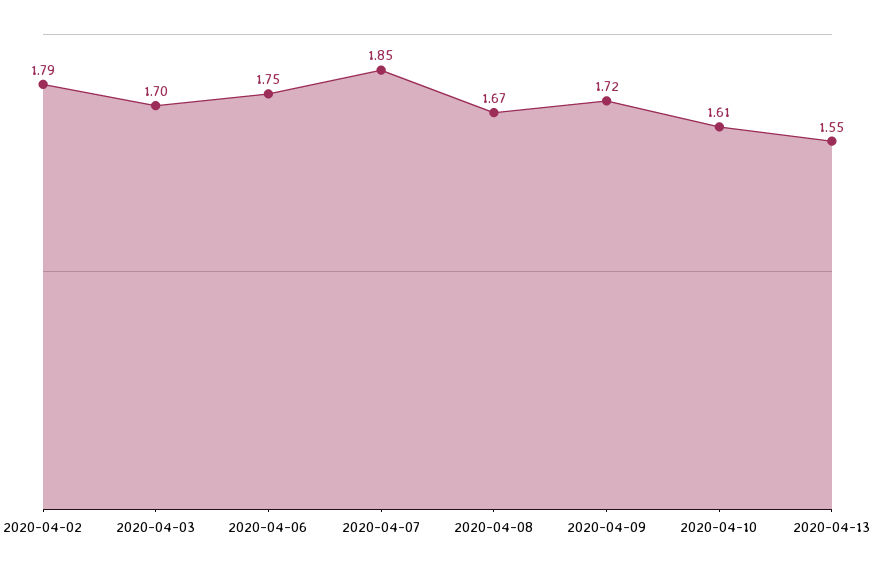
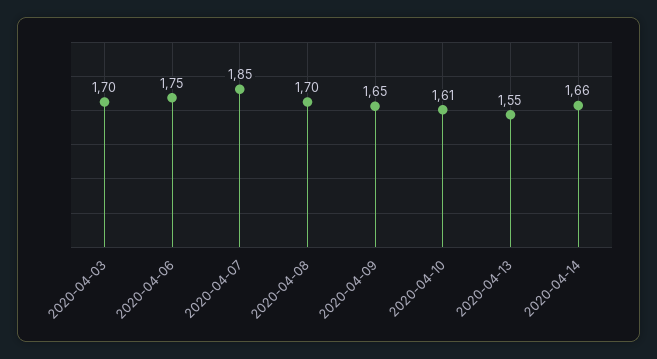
2020-04-02: 1.79 -> none
2020-04-08: 1.67 -> 1.7
2020-04-09: 1.72 -> 1.65
2020-04-14: none -> 1.66

